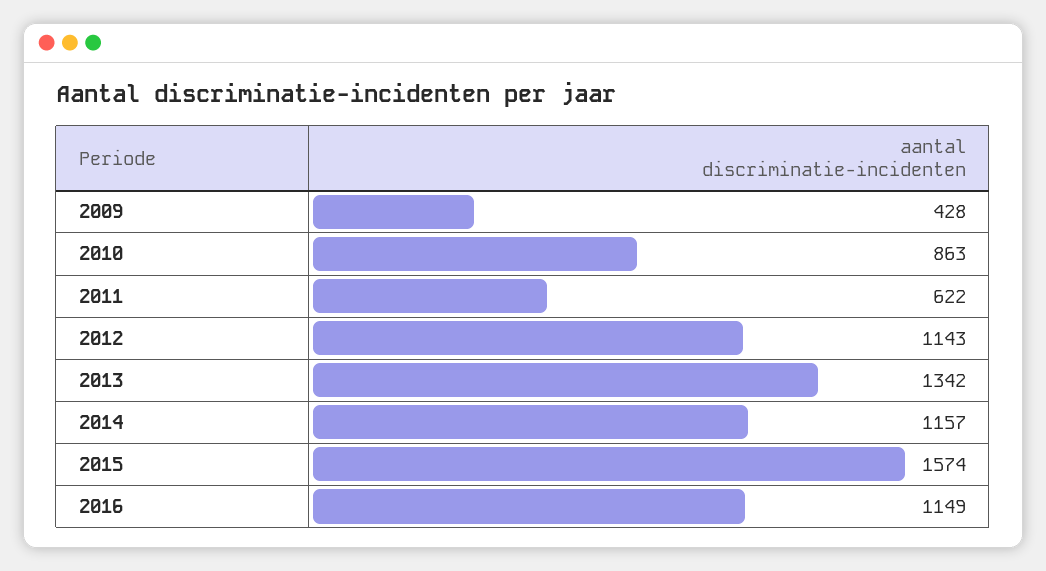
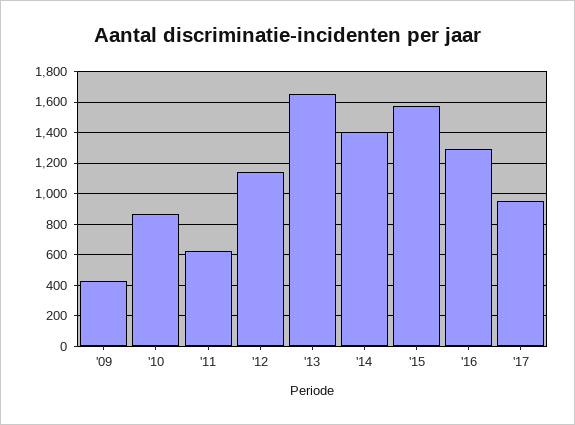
2013: 1342 -> 1650
2014: 1157 -> 1400
2016: 1149 -> 1300
'17: none -> 950

